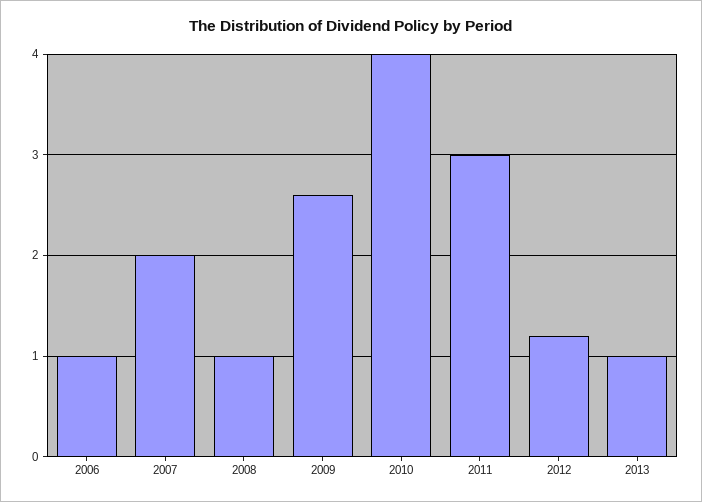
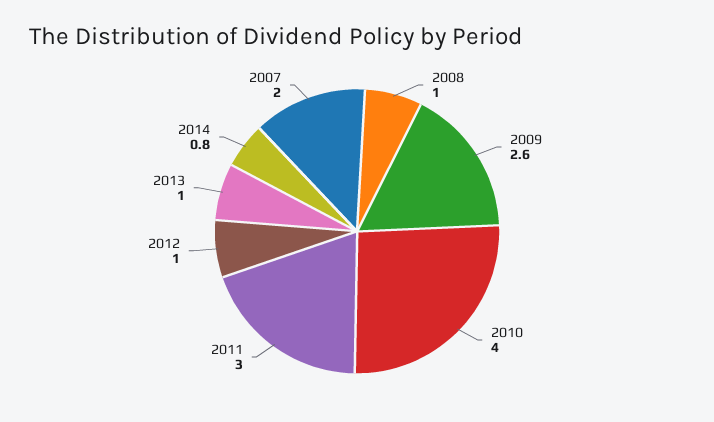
2006: 1 -> none
2012: 1.2 -> 1
2014: none -> 0.8

